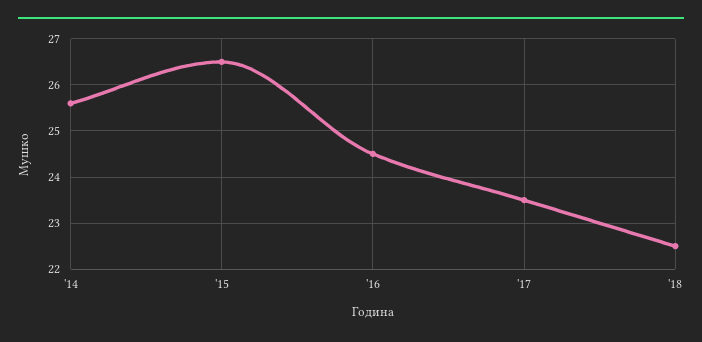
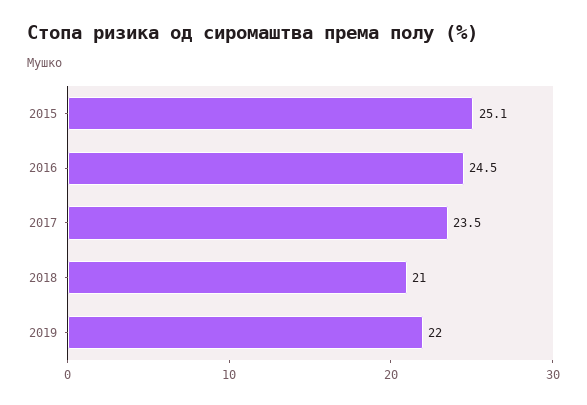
'14: 25.5 -> none
'15: 26.5 -> 25.1
'18: 22.5 -> 21
2019: none -> 22

